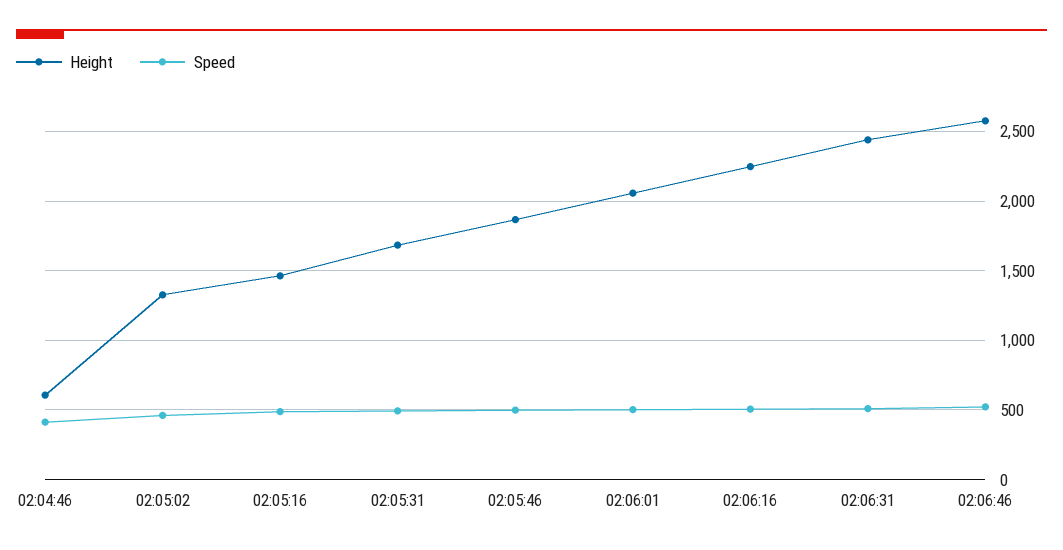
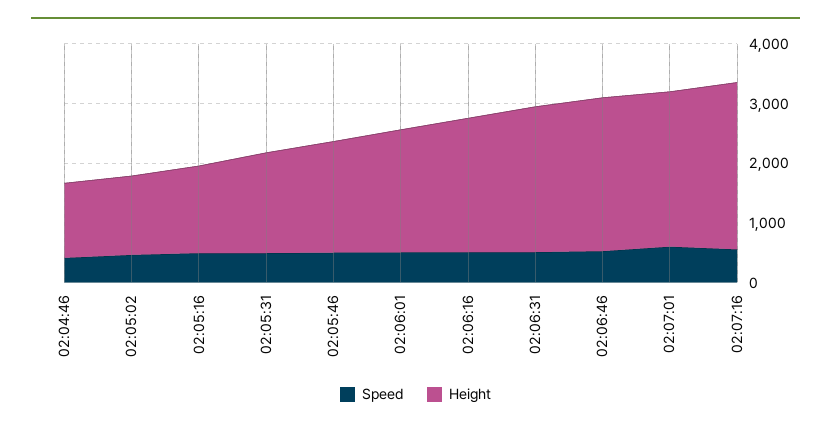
Height, 02:04:46: 600 -> 1200
Speed, 02:07:01: none -> 600
Height, 02:07:01: none -> 2600
Speed, 02:07:16: none -> 600
Height, 02:07:16: none -> 2800

